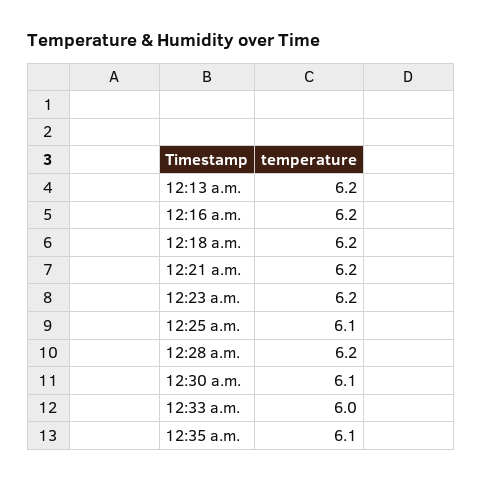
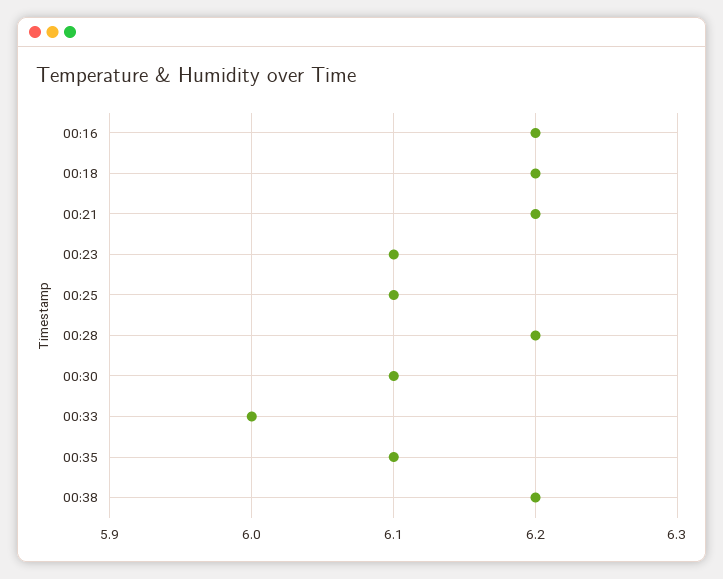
12:13 a.m.: 6.2 -> none
12:23 a.m.: 6.2 -> 6.1
00:38: none -> 6.2

